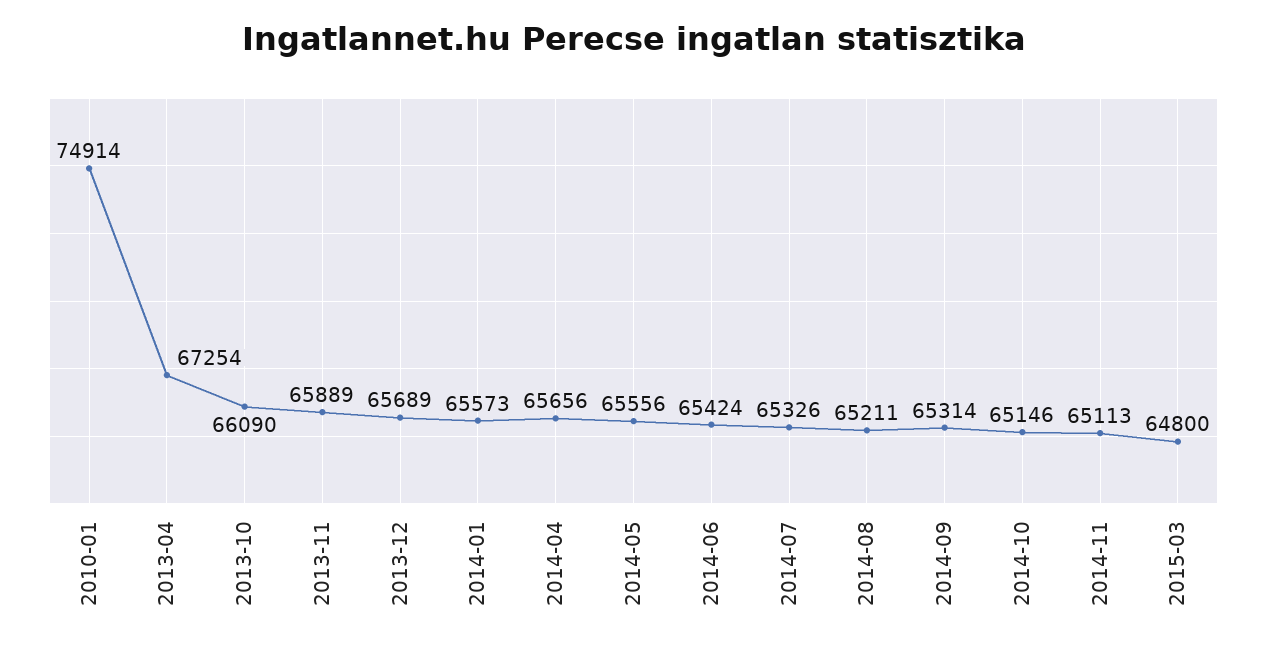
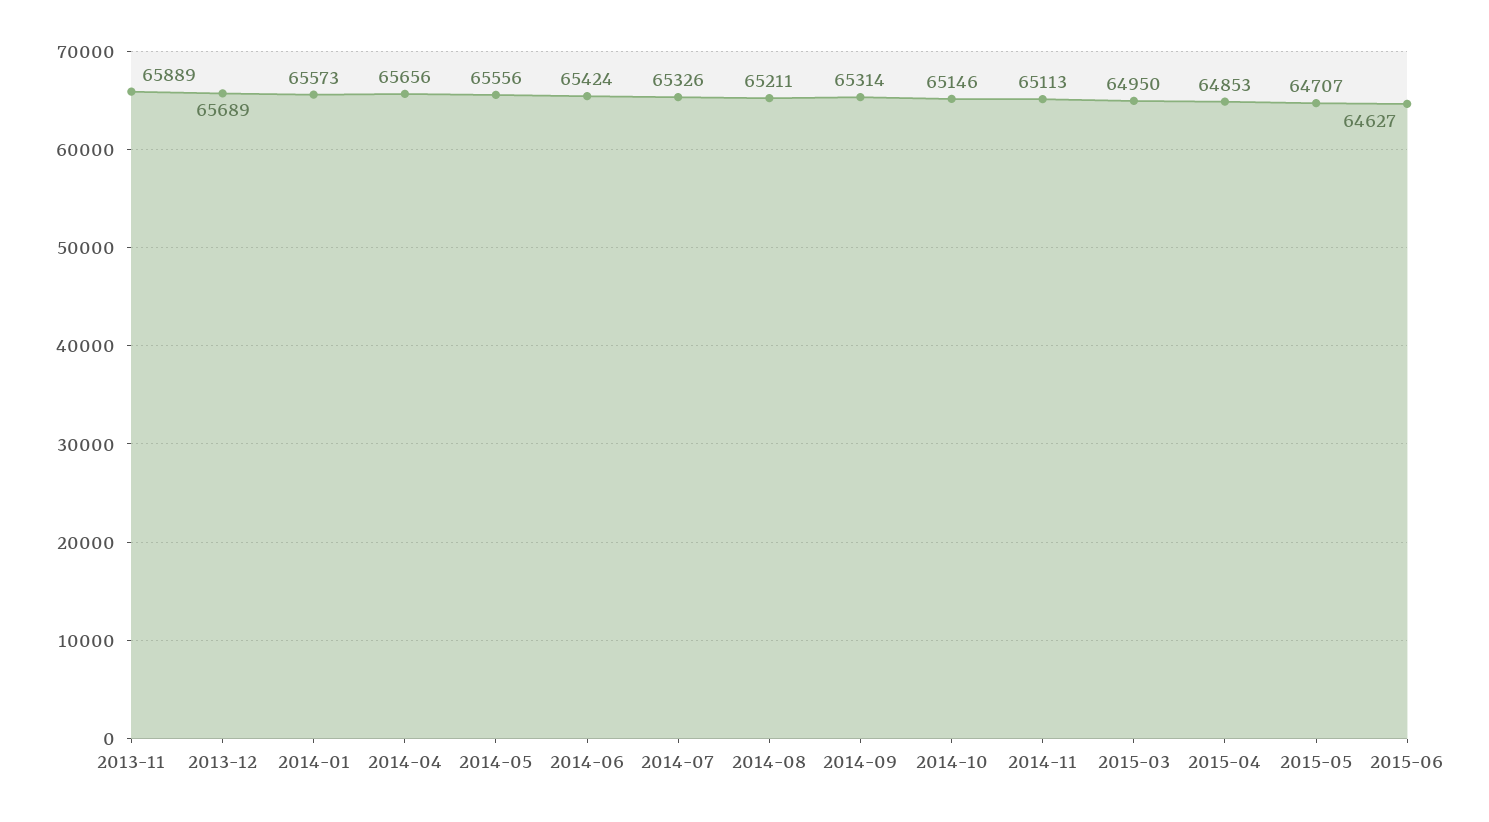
2010-01: 74914 -> none
2013-04: 67254 -> none
2013-10: 66090 -> none
2015-03: 64800 -> 64950
2015-04: none -> 64853
2015-05: none -> 64707
2015-06: none -> 64627

